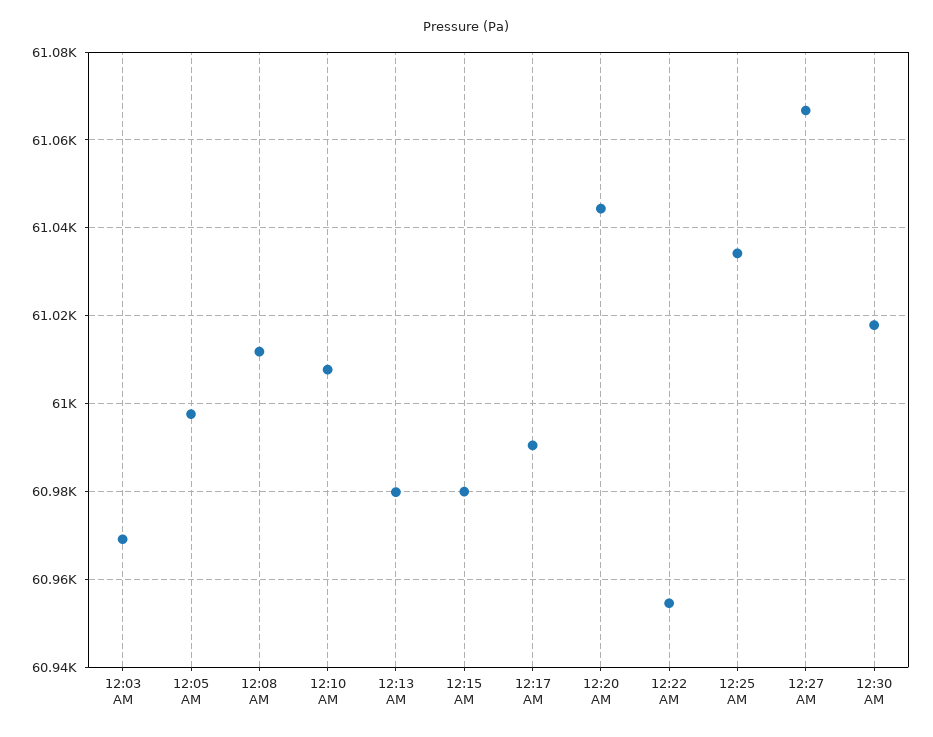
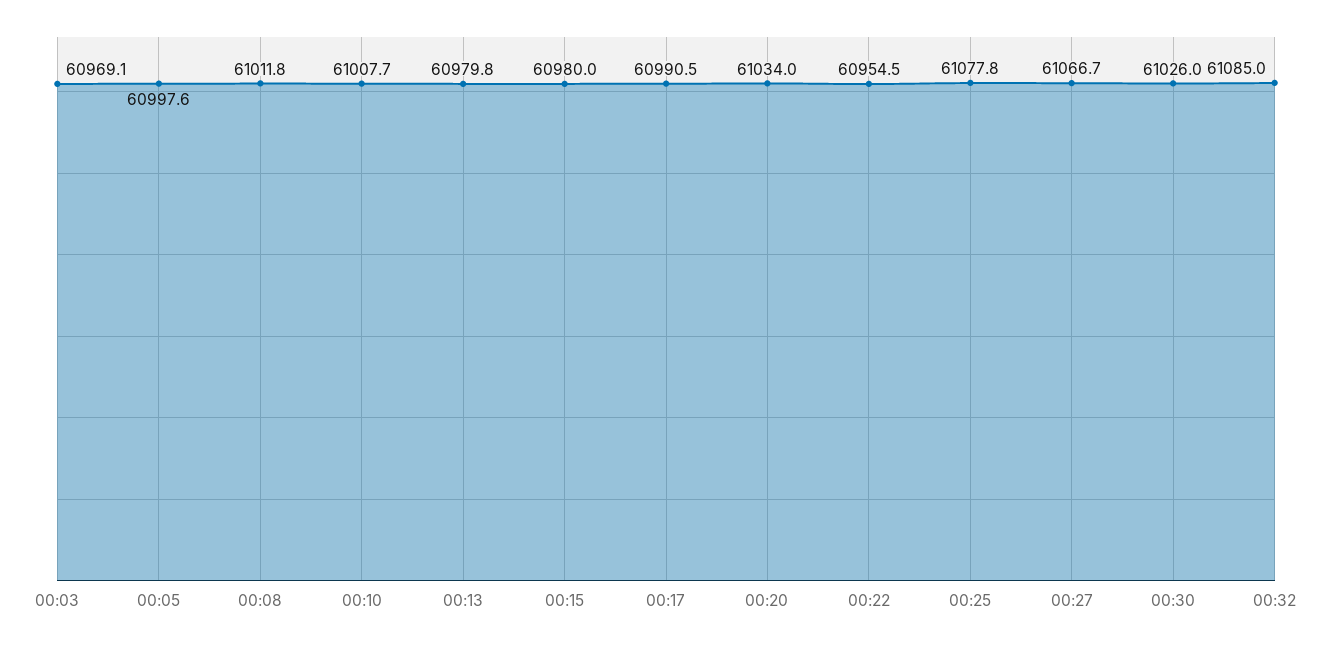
12:20 AM: 61044 -> 61034
12:25 AM: 61034 -> 61077.8
12:30 AM: 61018 -> 61026
00:32: none -> 61085

